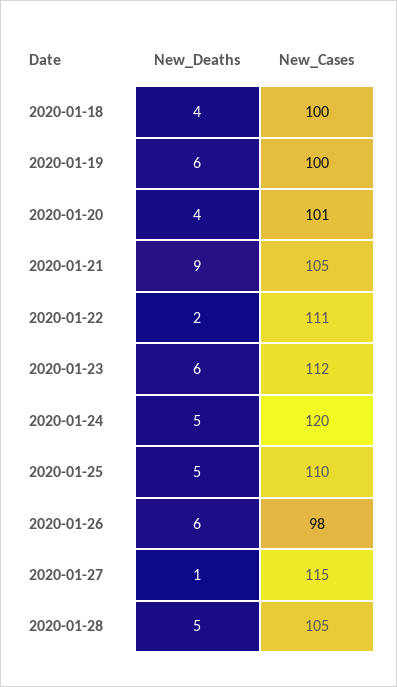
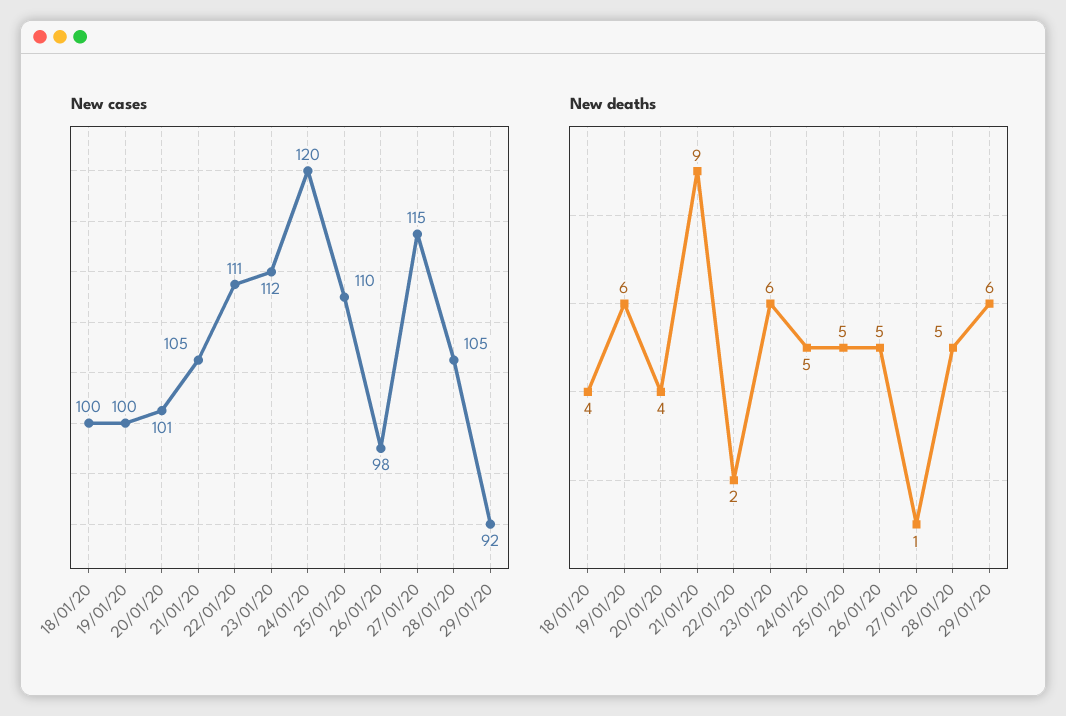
New_Deaths, 2020-01-26: 6 -> 5
New_Cases, 29/01/20: none -> 92
New_Deaths, 29/01/20: none -> 6

